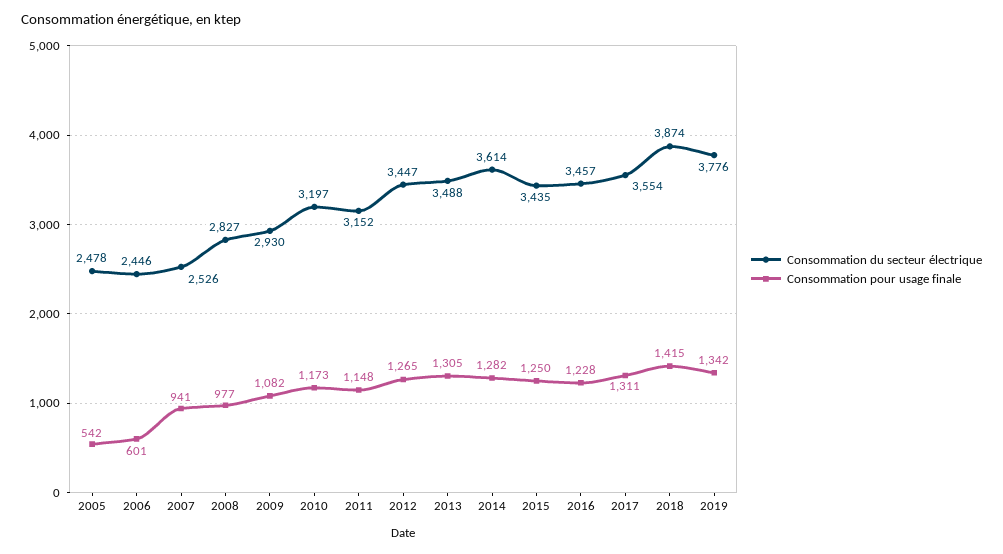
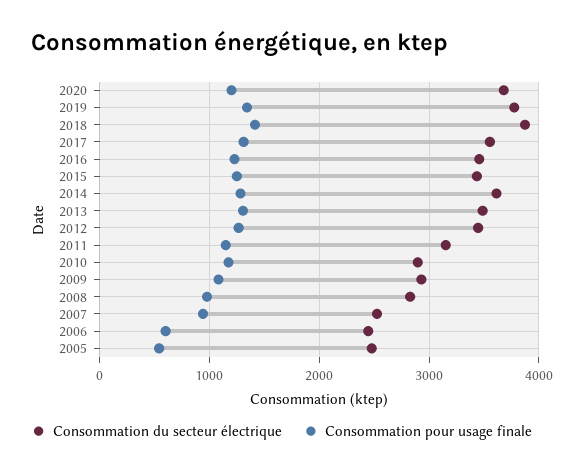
Consommation du secteur électrique, 2010: 3197 -> 2900
Consommation du secteur électrique, 2020: none -> 3700
Consommation pour usage finale, 2020: none -> 1200

